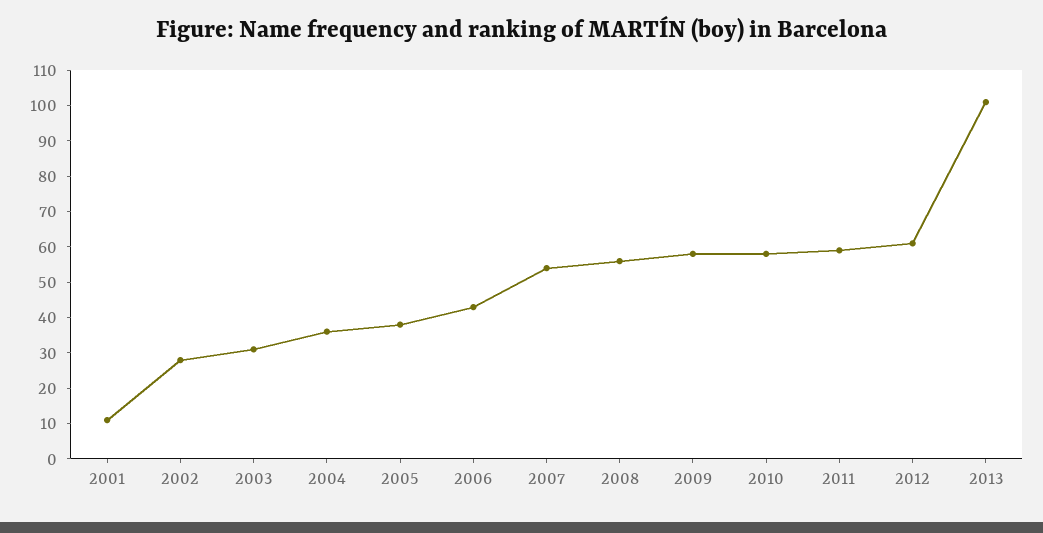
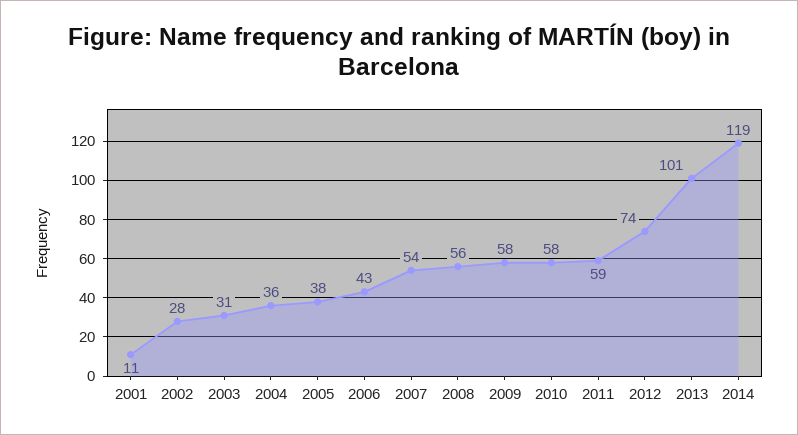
2012: 60 -> 74
2014: none -> 119

